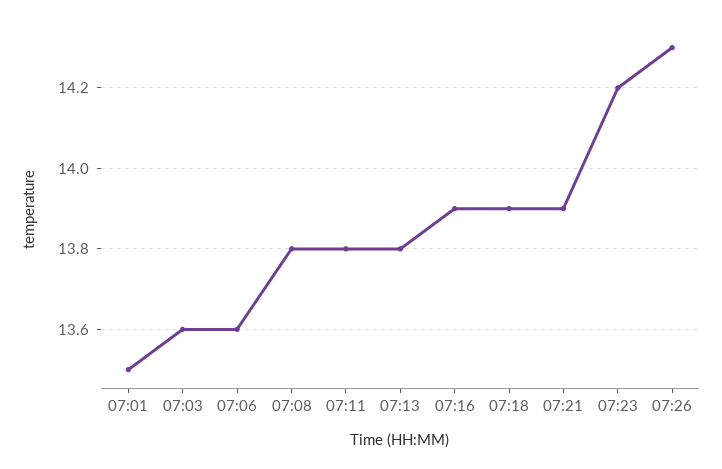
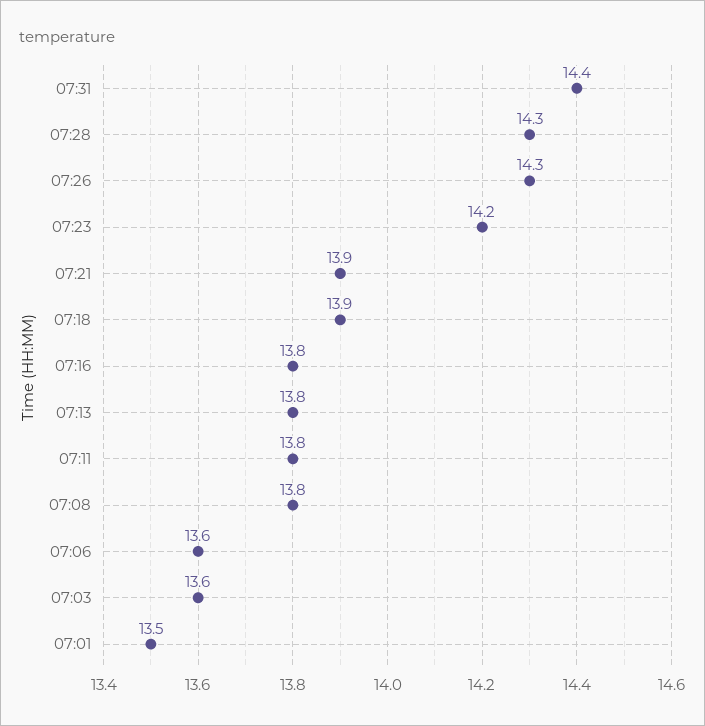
07:16: 13.9 -> 13.8
07:31: none -> 14.4
07:28: none -> 14.3

